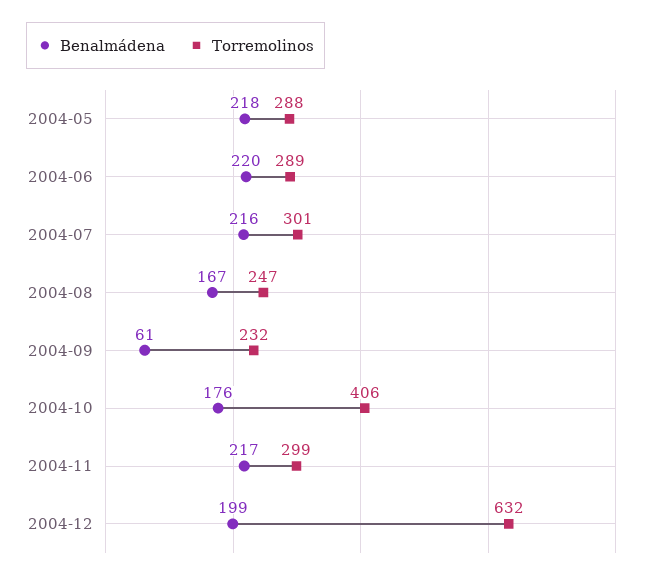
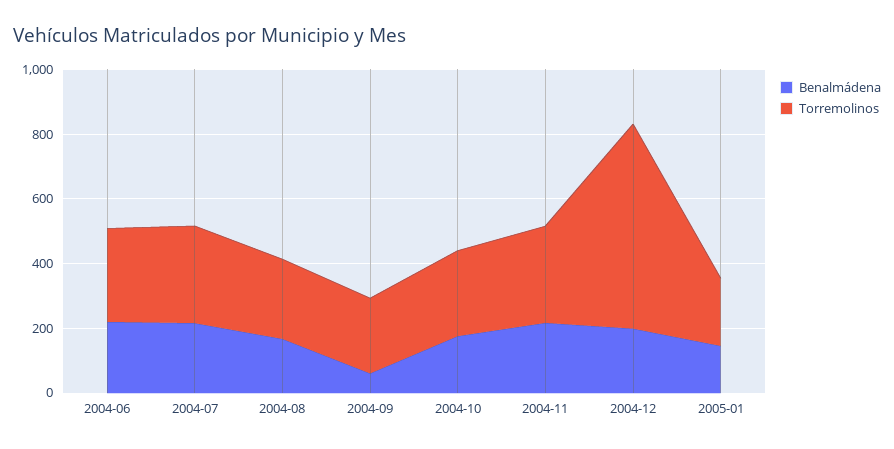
Benalmádena, 2004-05: 218 -> none
Torremolinos, 2004-05: 288 -> none
Torremolinos, 2004-10: 406 -> 250
Benalmádena, 2005-01: none -> 150
Torremolinos, 2005-01: none -> 200

